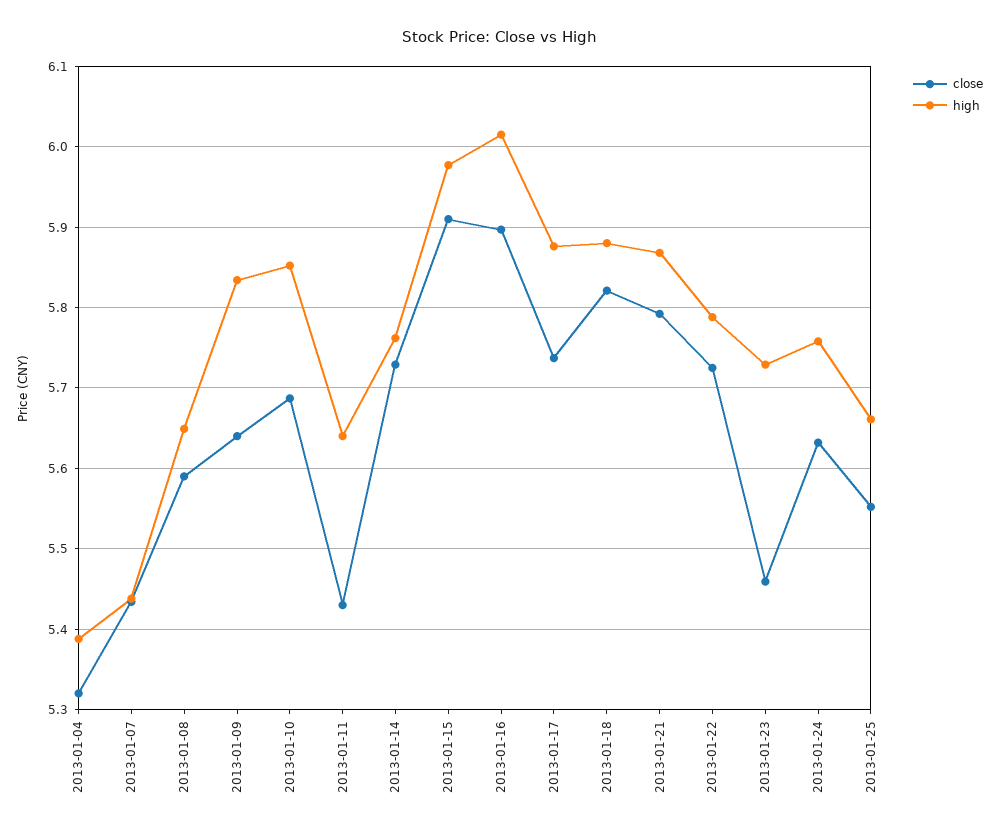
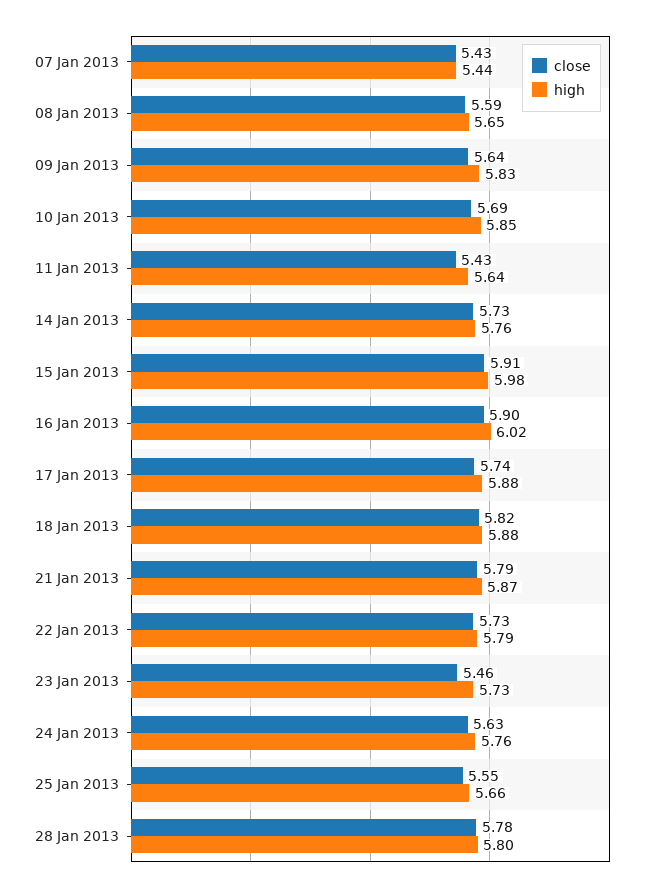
close, 2013-01-04: 5.32 -> none
high, 2013-01-04: 5.39 -> none
close, 28 Jan 2013: none -> 5.78
high, 28 Jan 2013: none -> 5.8

